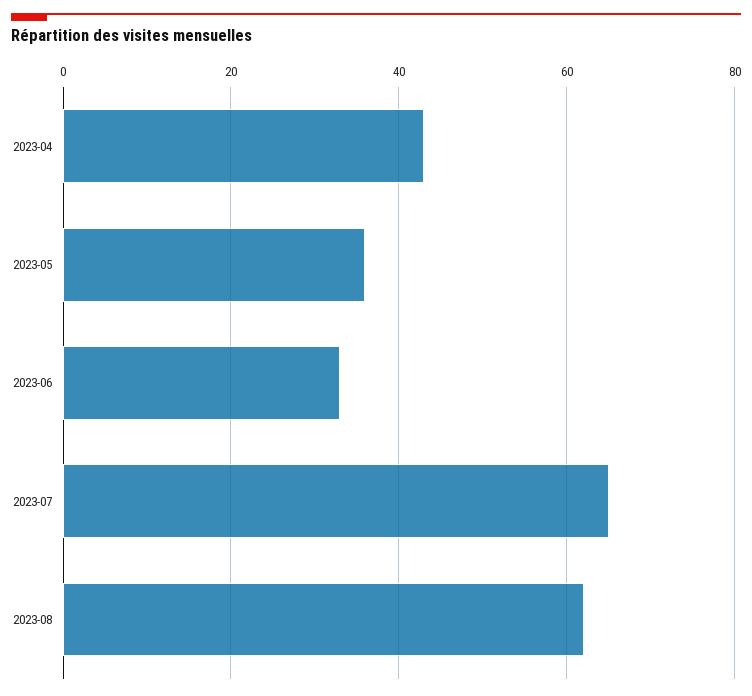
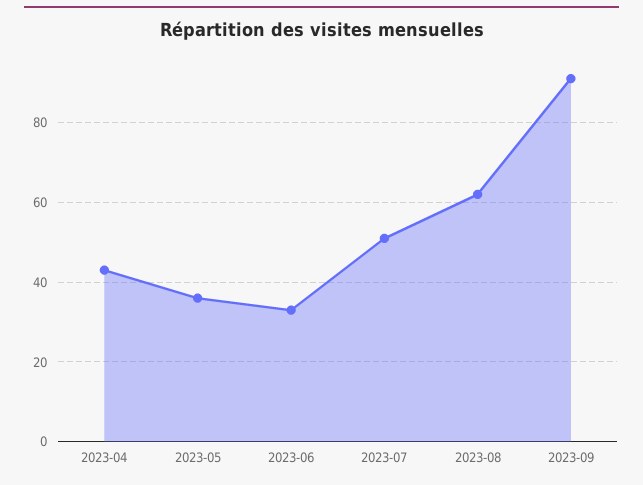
2023-07: 65 -> 50
2023-09: none -> 90

